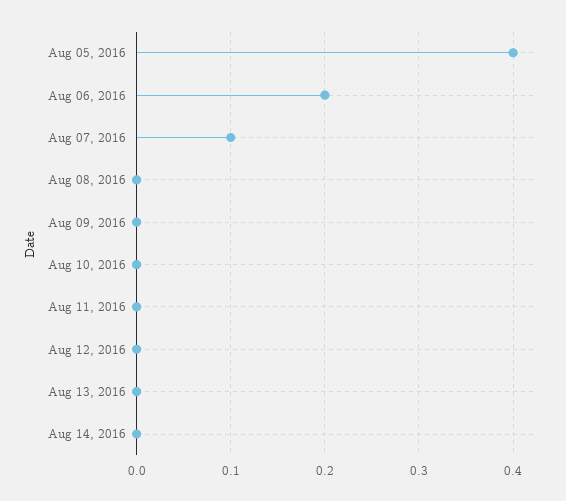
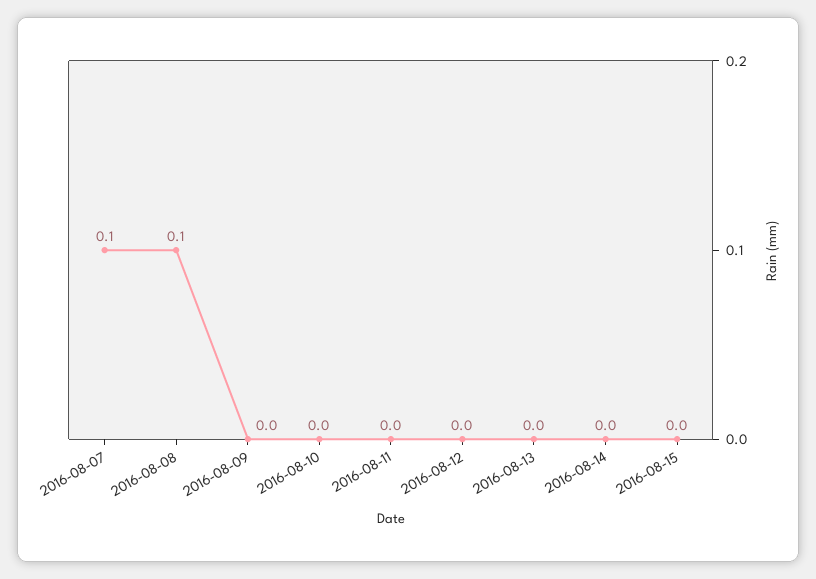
Aug 05, 2016: 0.4 -> none
Aug 06, 2016: 0.2 -> none
Aug 08, 2016: 0 -> 0.1
2016-08-15: none -> 0

